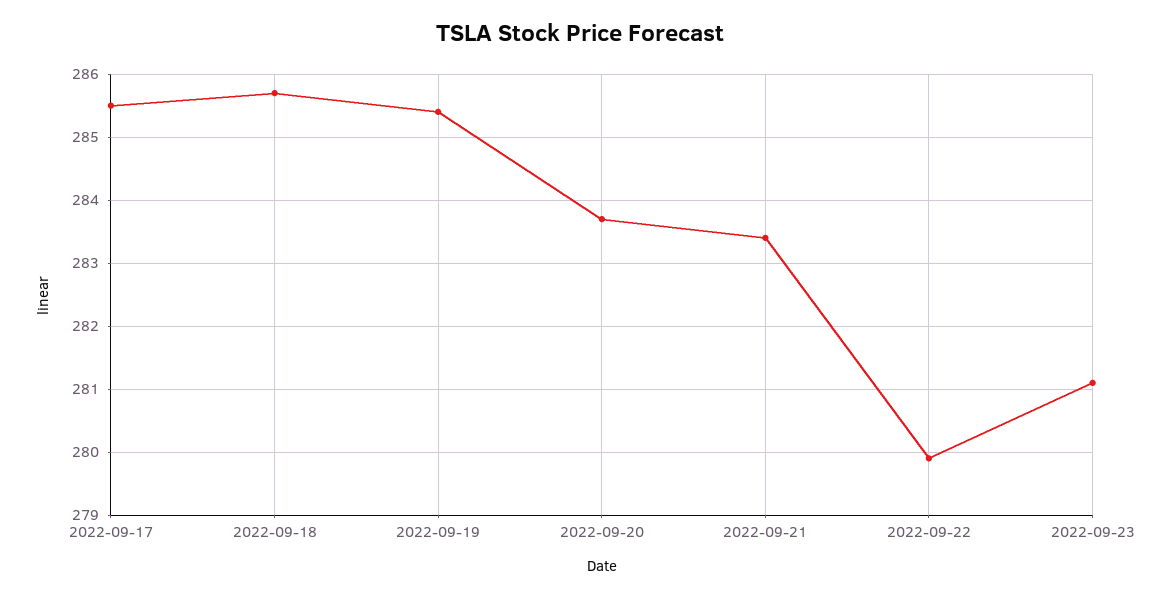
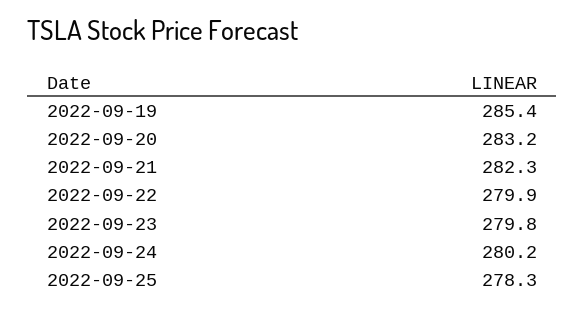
2022-09-17: 285.5 -> none
2022-09-18: 285.7 -> none
2022-09-20: 283.7 -> 283.2
2022-09-21: 283.4 -> 282.3
2022-09-23: 281.1 -> 279.8
2022-09-24: none -> 280.2
2022-09-25: none -> 278.3

